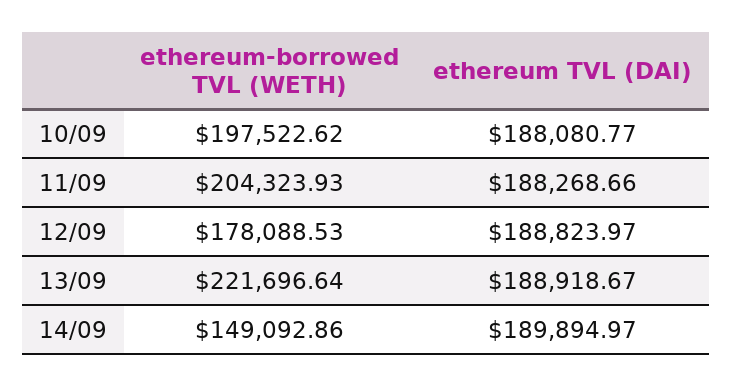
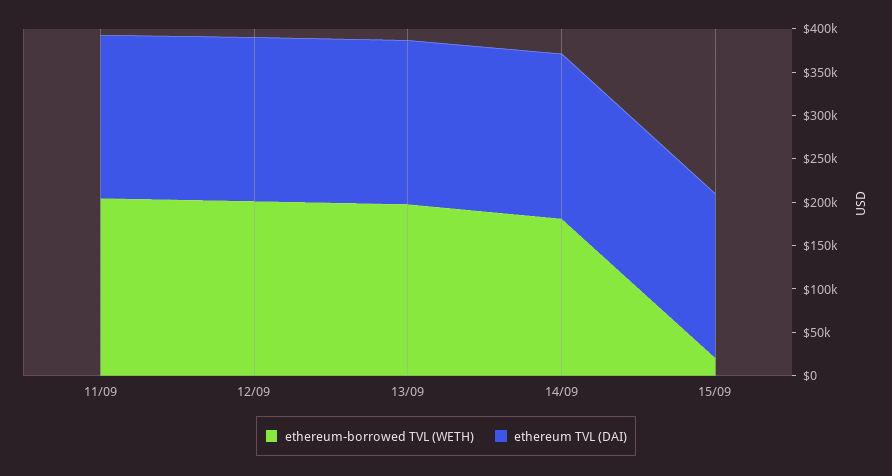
ethereum-borrowed TVL (WETH), 10/09: 197522.62 -> none
ethereum TVL (DAI), 10/09: 188080.77 -> none
ethereum-borrowed TVL (WETH), 12/09: 178088.53 -> 200000
ethereum-borrowed TVL (WETH), 13/09: 221696.64 -> 200000
ethereum-borrowed TVL (WETH), 14/09: 149092.86 -> 180000
ethereum-borrowed TVL (WETH), 15/09: none -> 20000
ethereum TVL (DAI), 15/09: none -> 190000

